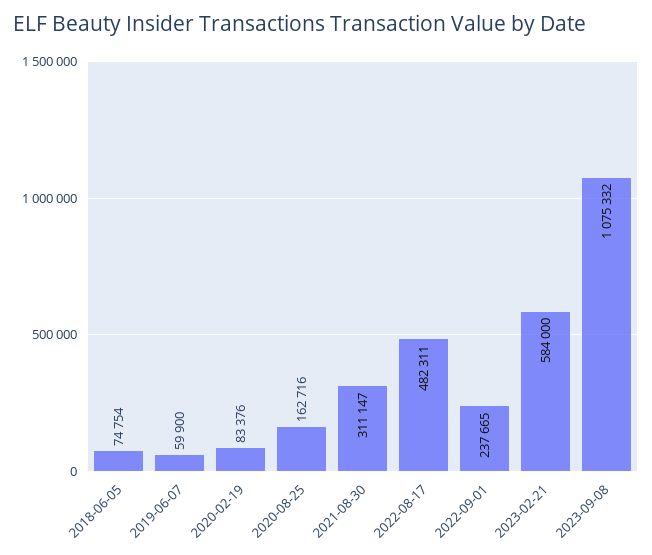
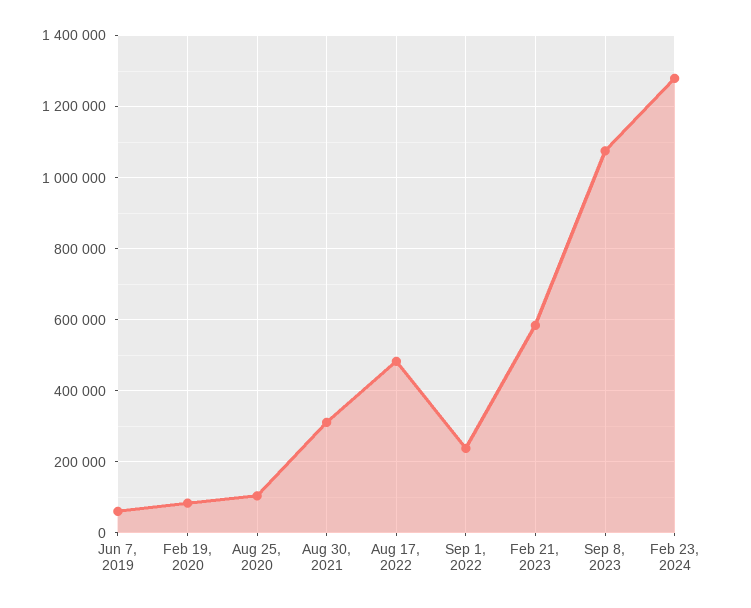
2018-06-05: 74754 -> none
2020-08-25: 162716 -> 100000
Feb 23, 2024: none -> 1280000

